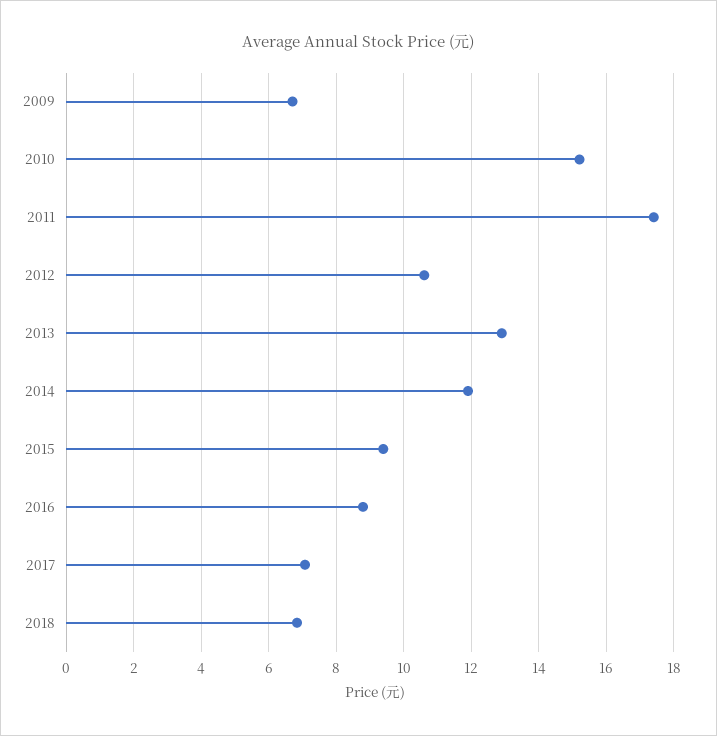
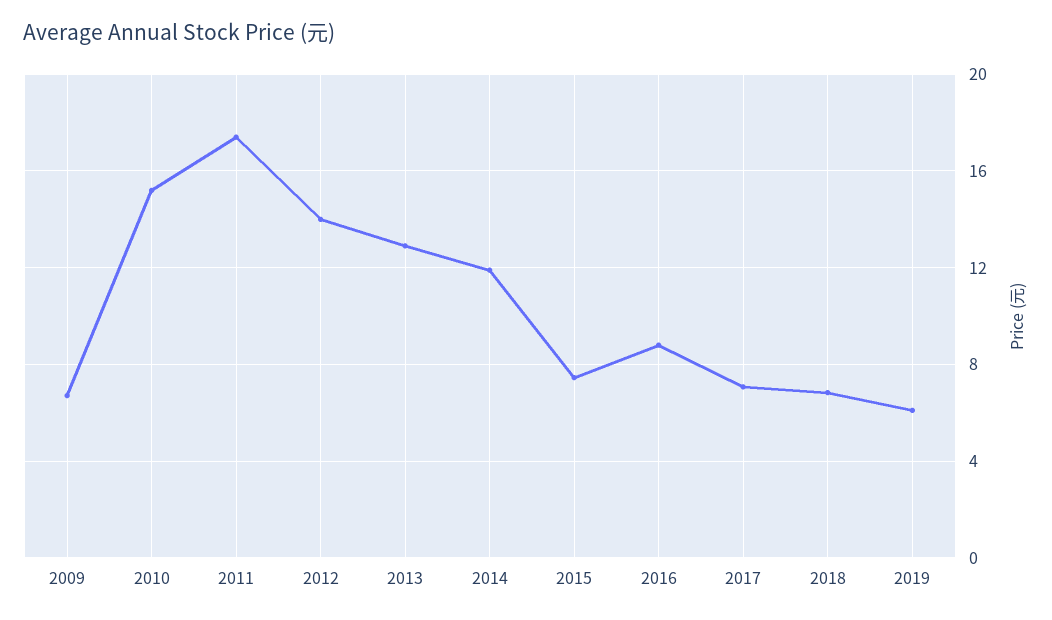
2012: 10.6 -> 14
2015: 9.4 -> 7.5
2019: none -> 6

